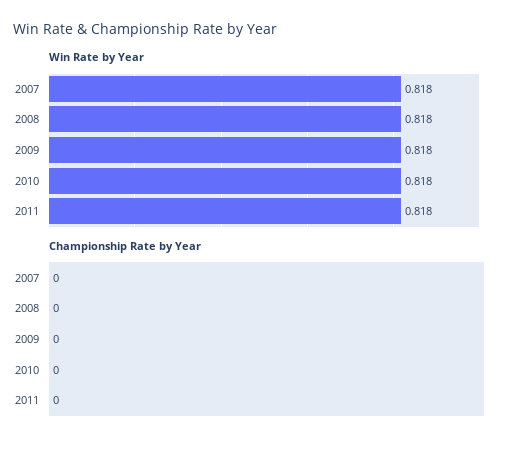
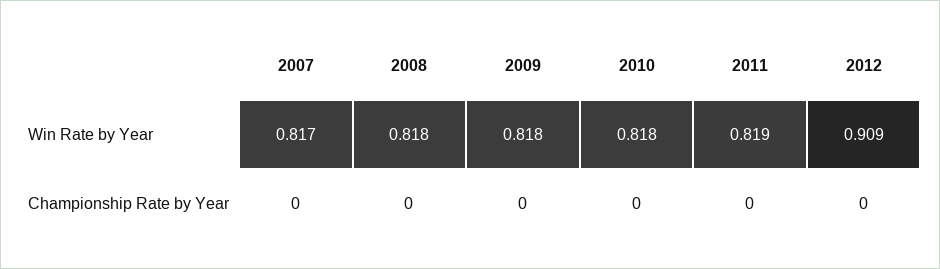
Win Rate by Year, 2007: 0.818 -> 0.817
Win Rate by Year, 2011: 0.818 -> 0.819
Win Rate by Year, 2012: none -> 0.909
Championship Rate by Year, 2012: none -> 0

